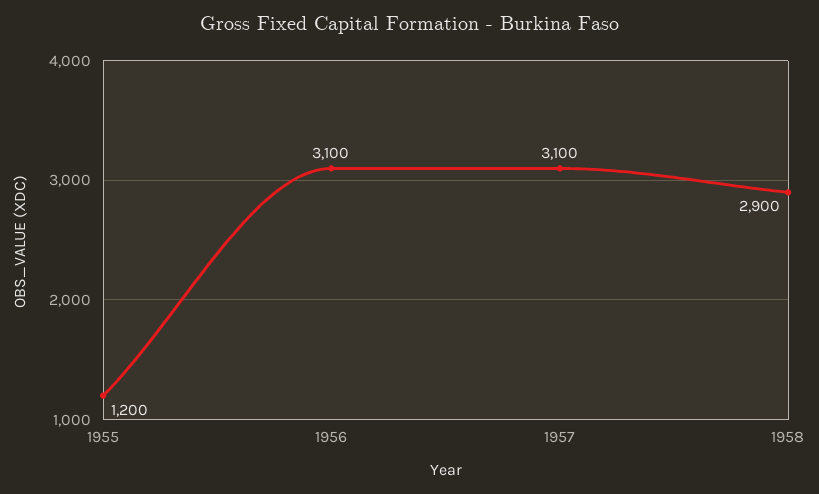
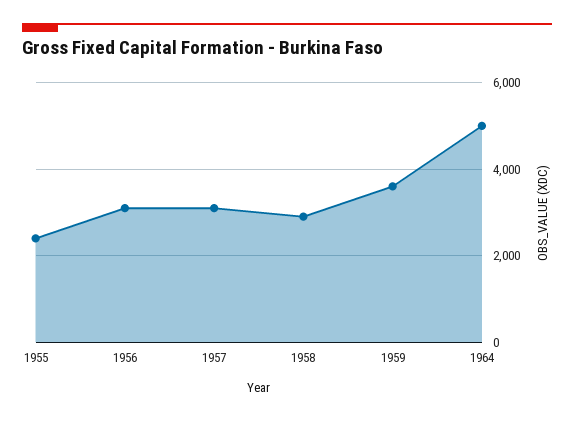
1955: 1200 -> 2400
1959: none -> 3600
1964: none -> 5000

